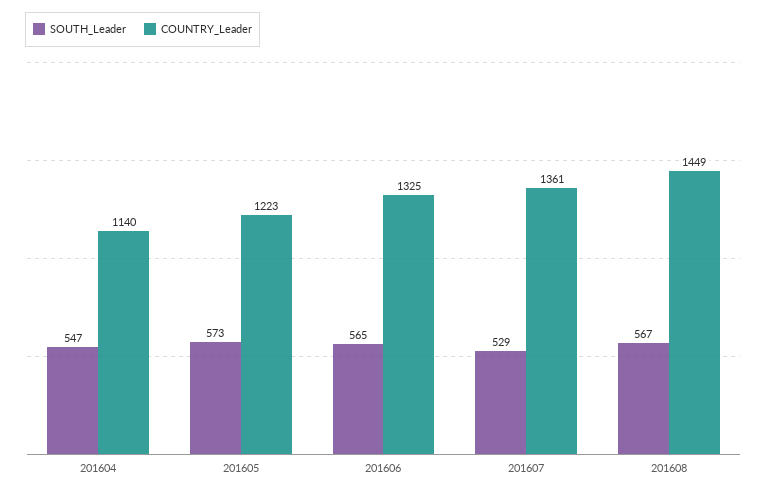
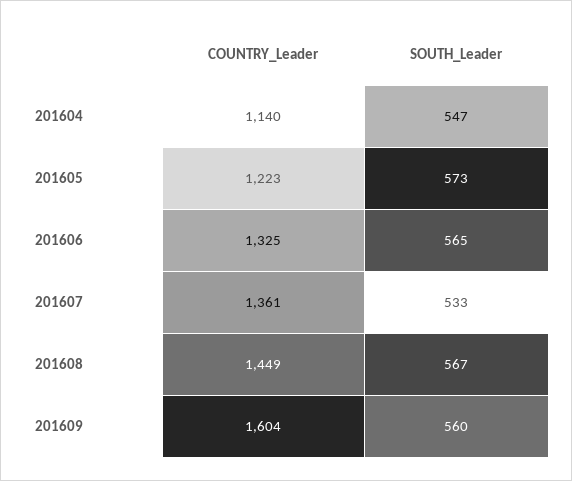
SOUTH_Leader, 201607: 529 -> 533
COUNTRY_Leader, 201609: none -> 1604
SOUTH_Leader, 201609: none -> 560

